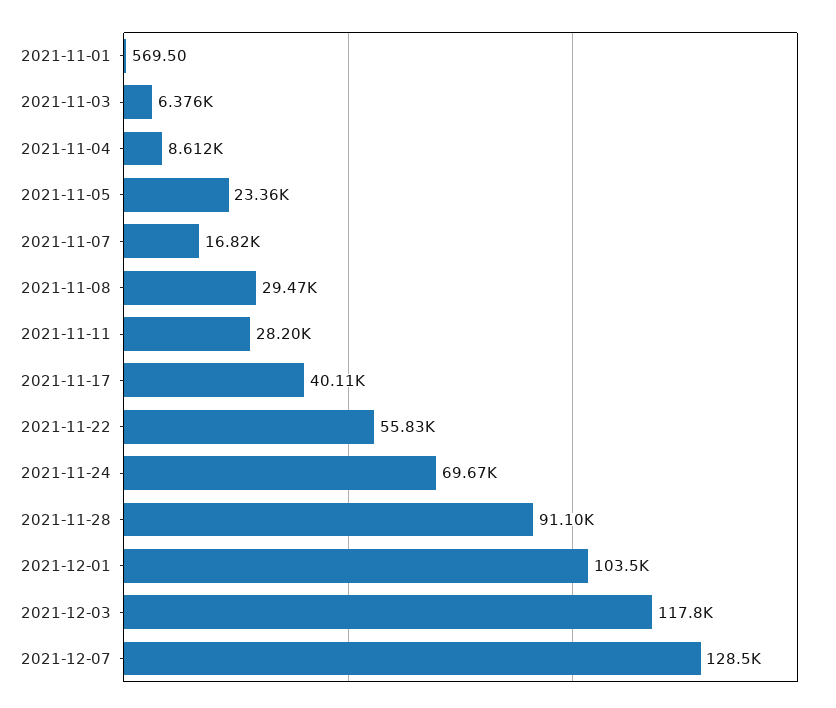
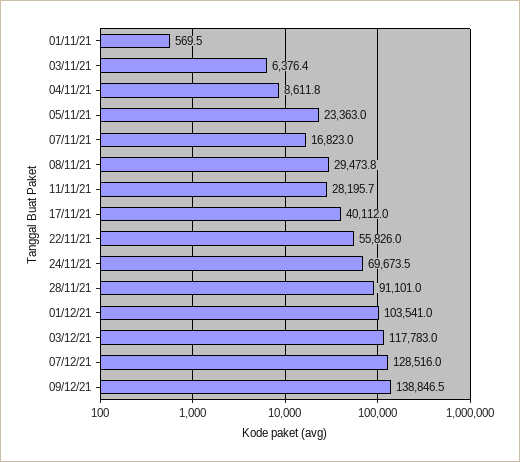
09/12/21: none -> 138846.5

